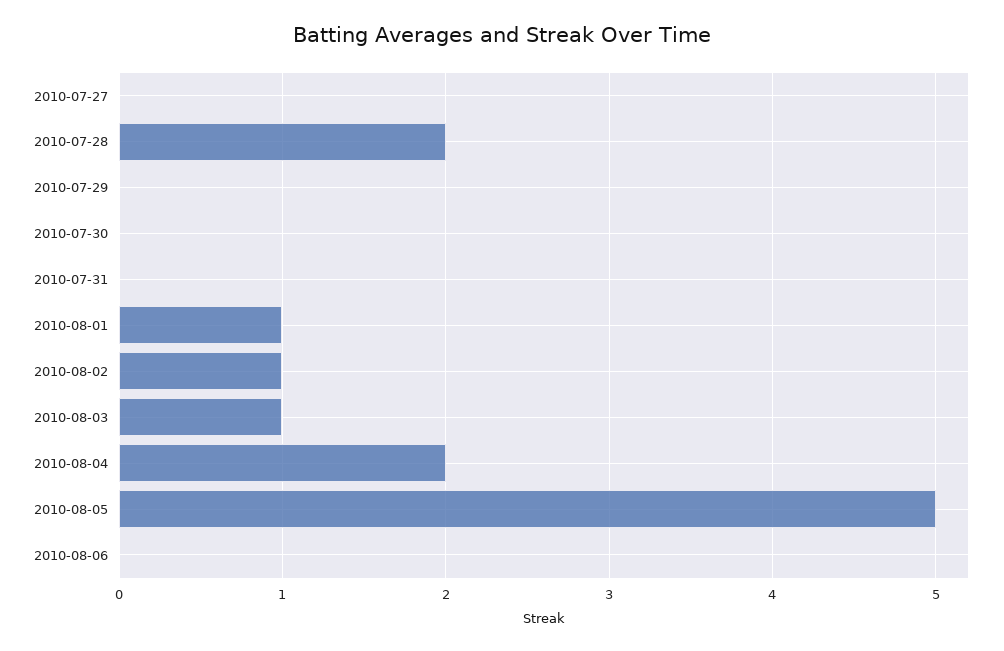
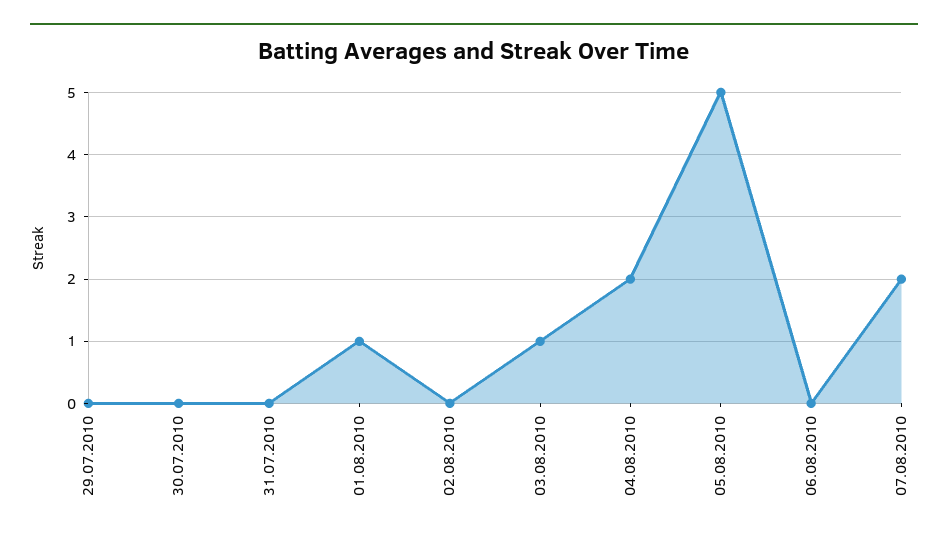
2010-07-27: 0 -> none
2010-07-28: 2 -> none
2010-08-02: 1 -> 0
07.08.2010: none -> 2

